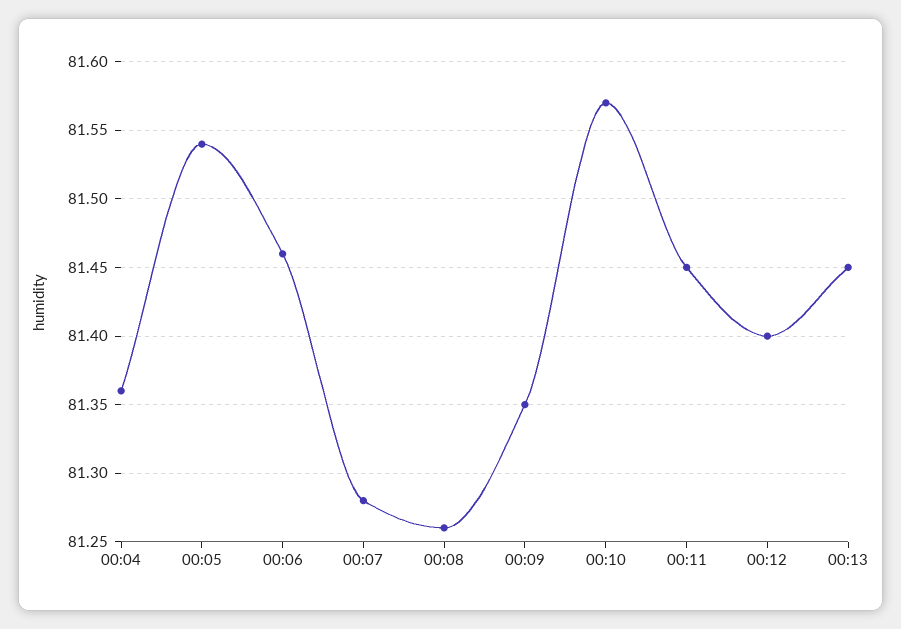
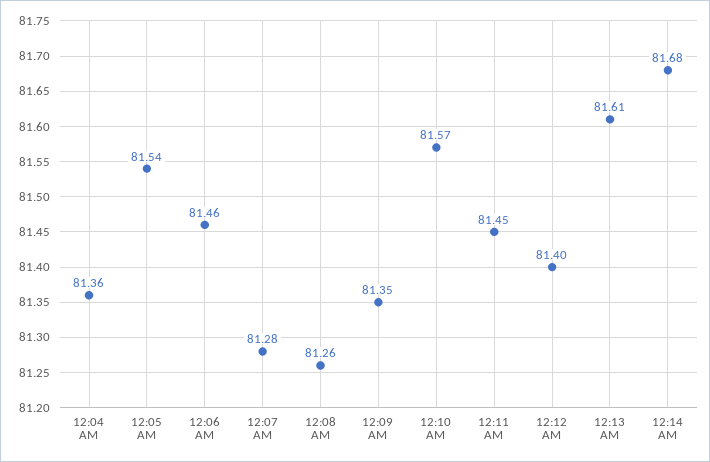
00:13: 81.45 -> 81.61
12:14 AM: none -> 81.68

